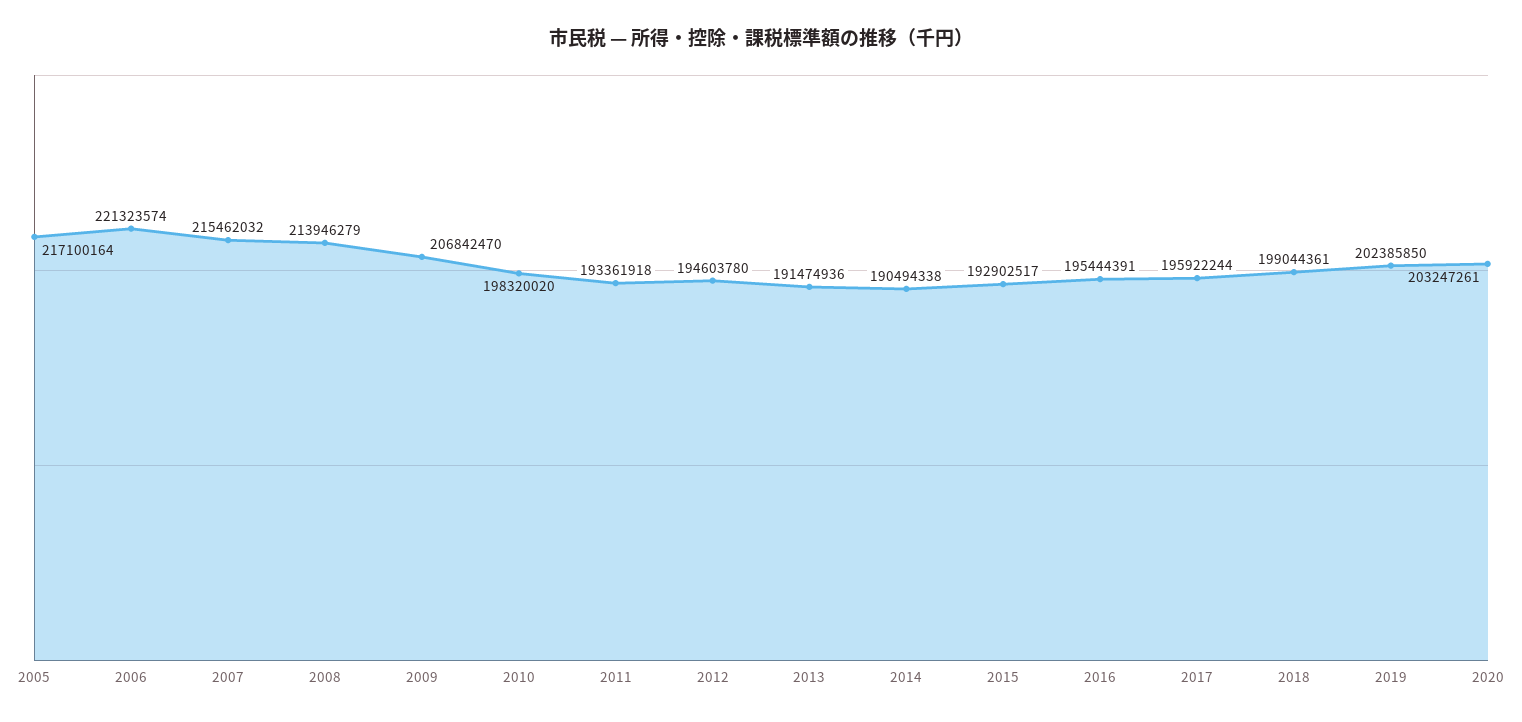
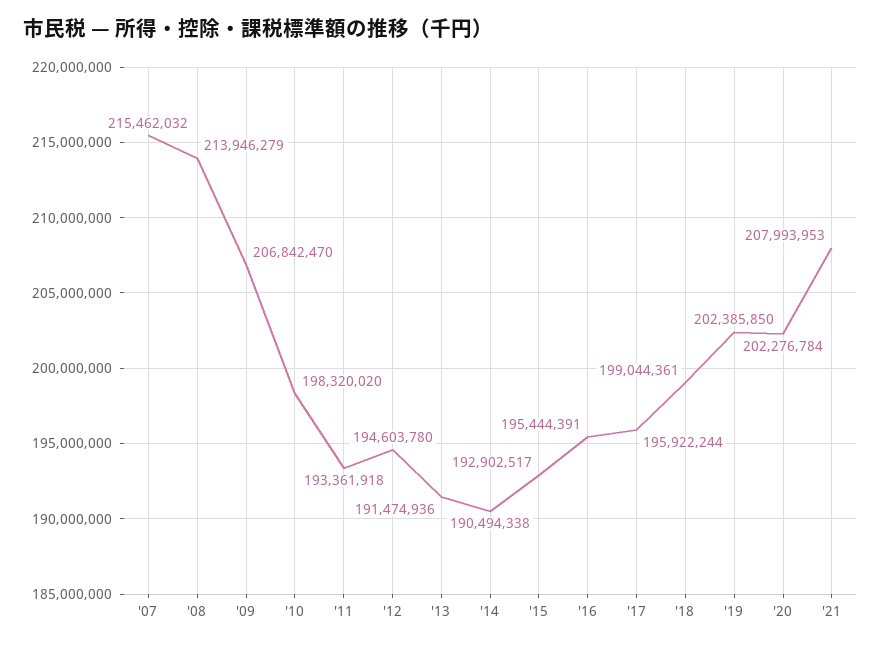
2005: 217100164 -> none
2006: 221323574 -> none
2020: 203247261 -> 202276784
'21: none -> 207993953

